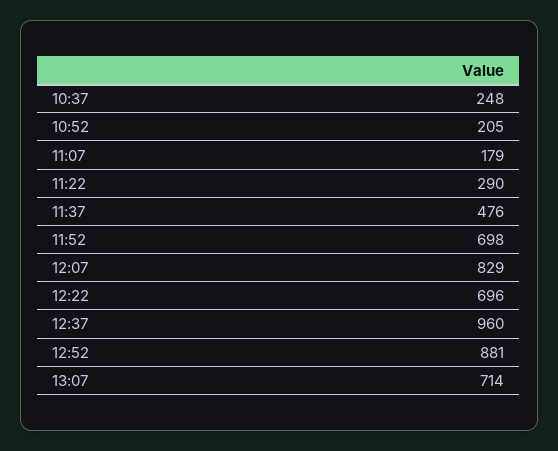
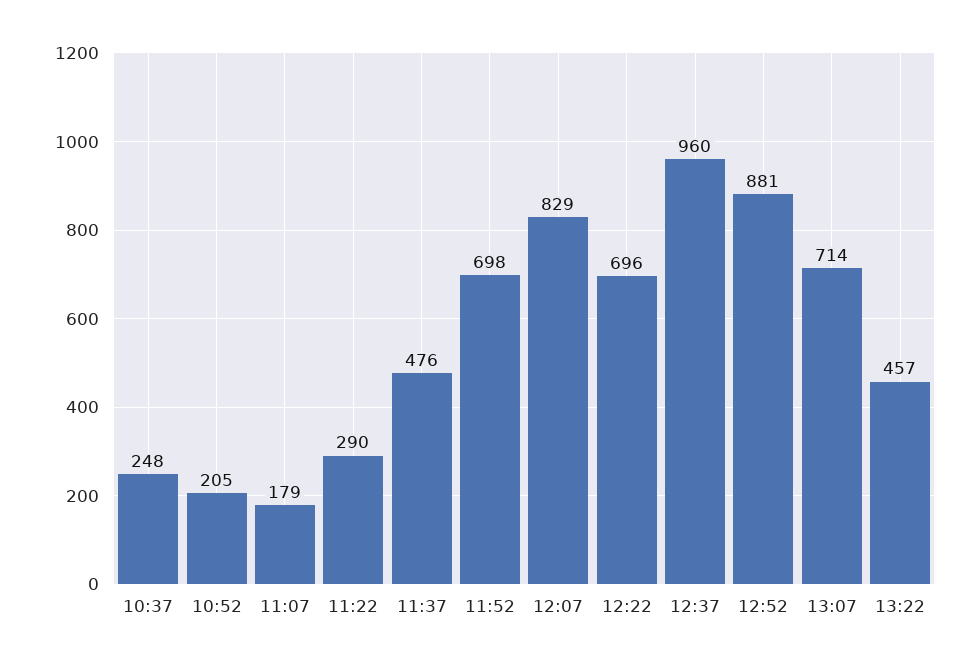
13:22: none -> 457

